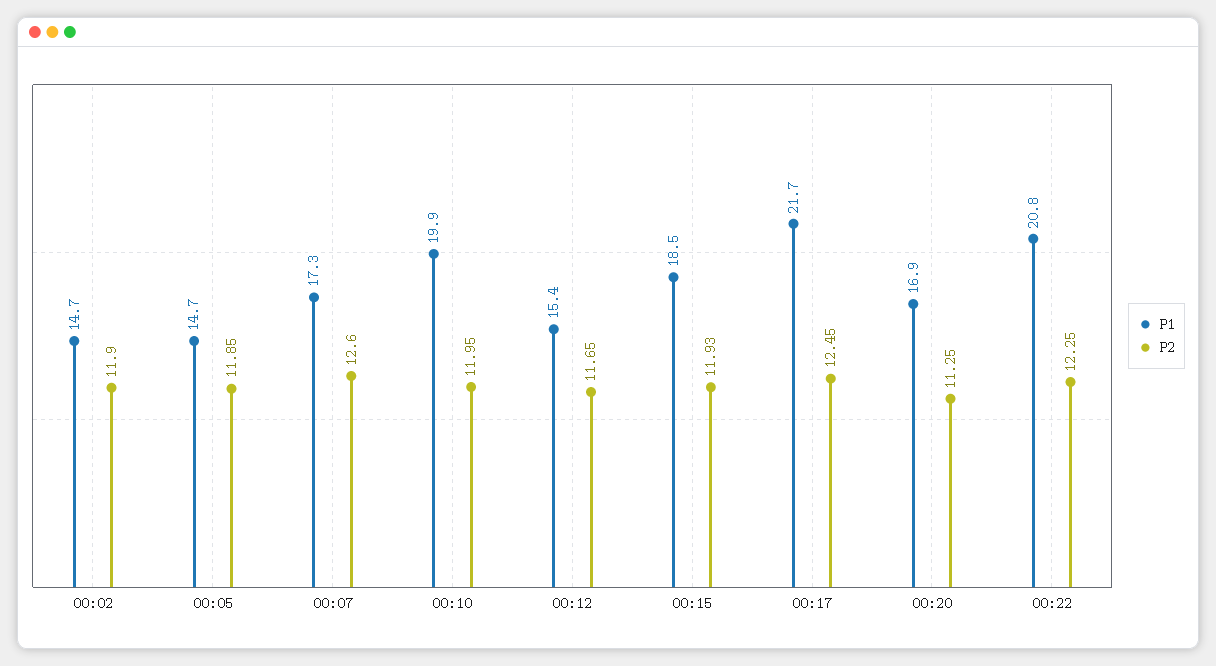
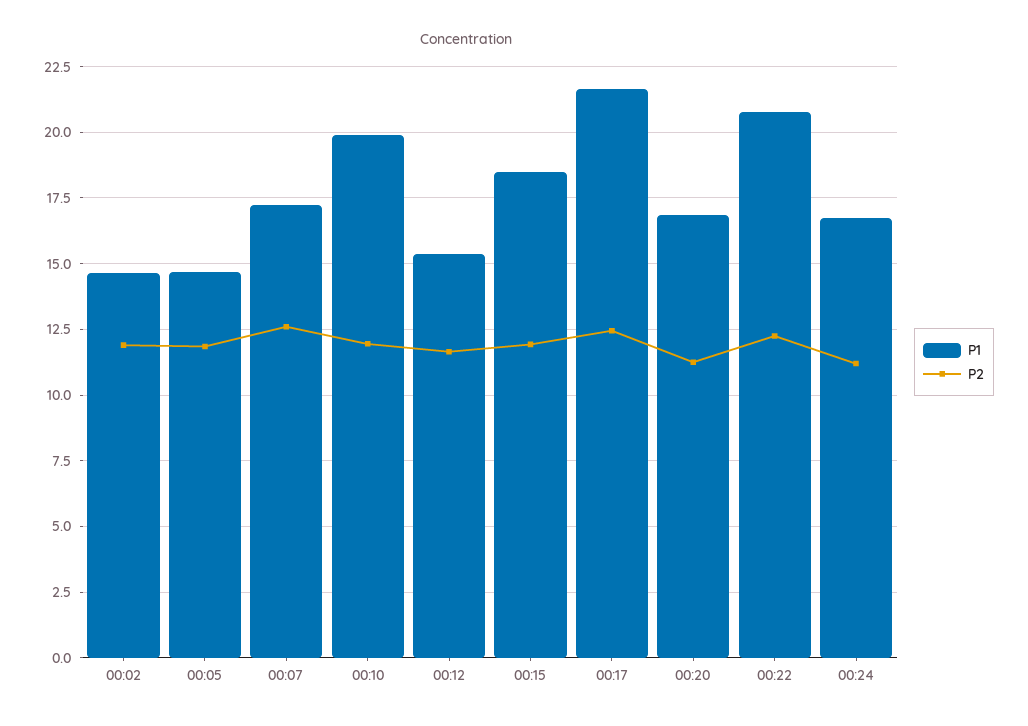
P1, 00:24: none -> 16.75
P2, 00:24: none -> 11.25

